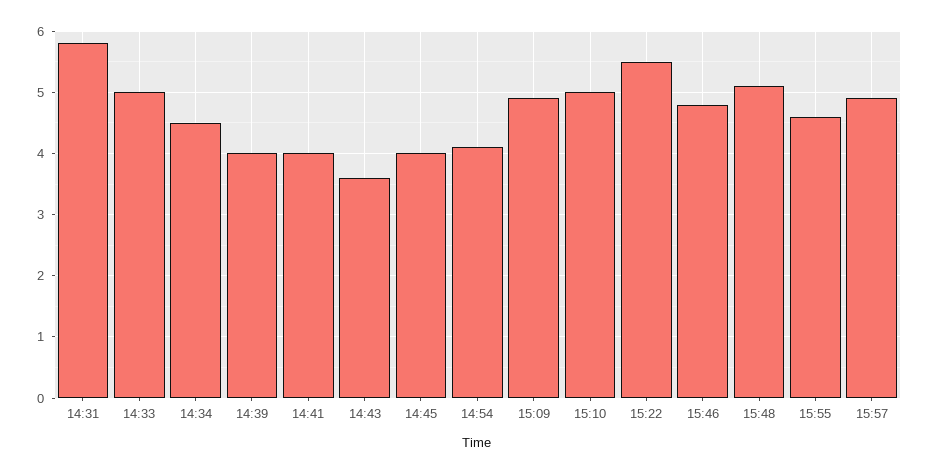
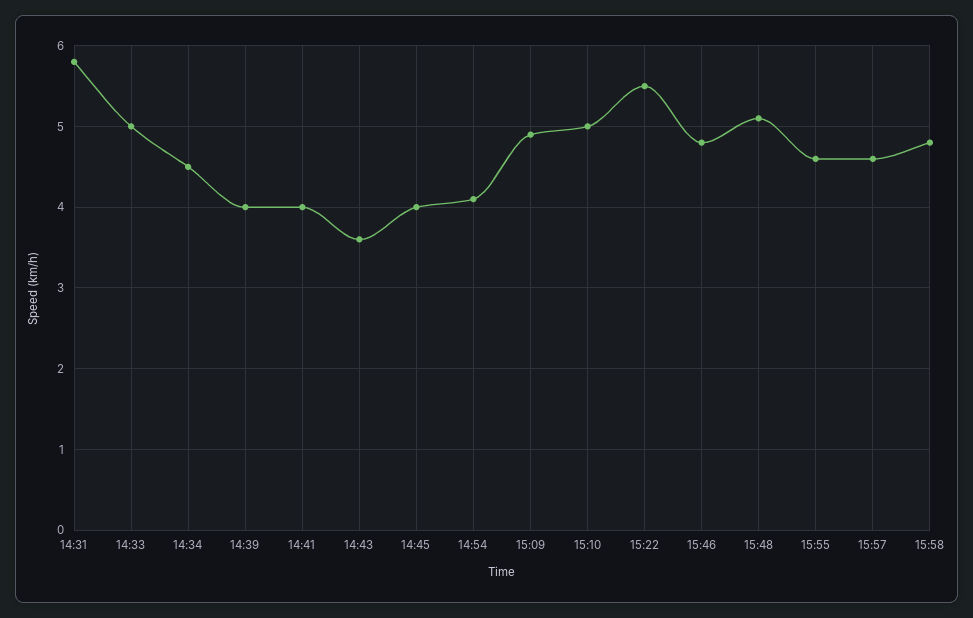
15:57: 4.9 -> 4.6
15:58: none -> 4.8

